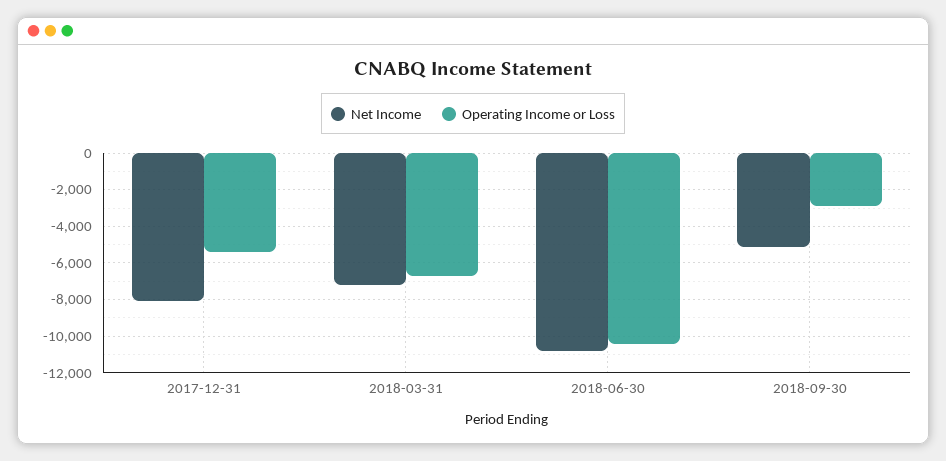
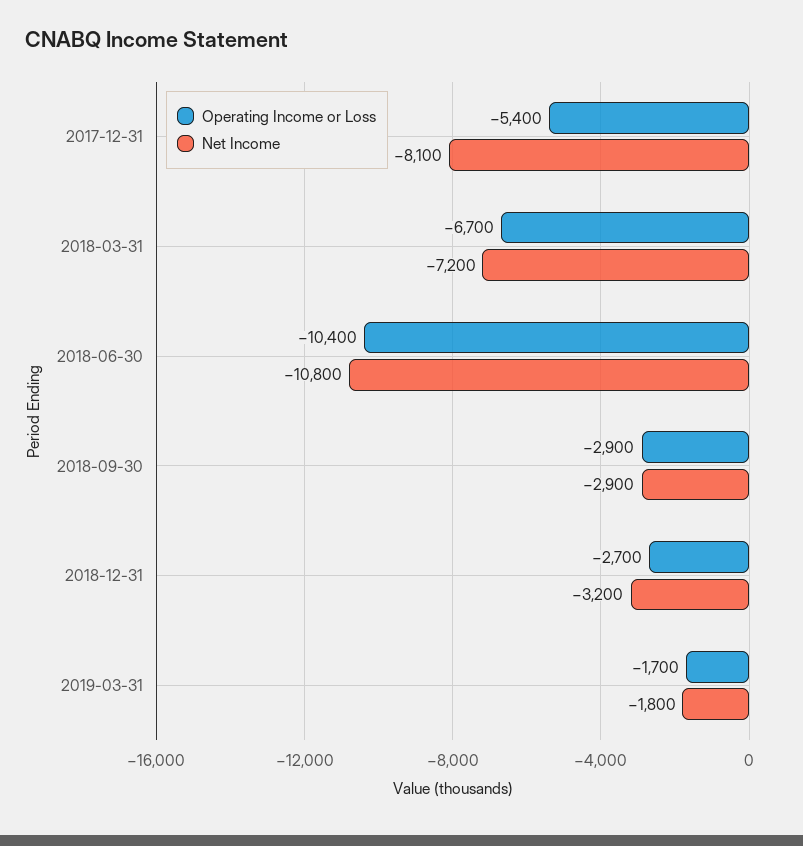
Net Income, 2018-09-30: -5000 -> -2900
Operating Income or Loss, 2018-12-31: none -> -2700
Net Income, 2018-12-31: none -> -3200
Operating Income or Loss, 2019-03-31: none -> -1700
Net Income, 2019-03-31: none -> -1800

